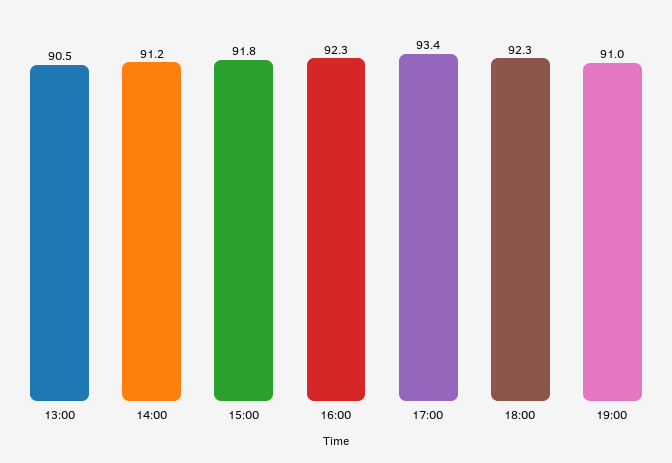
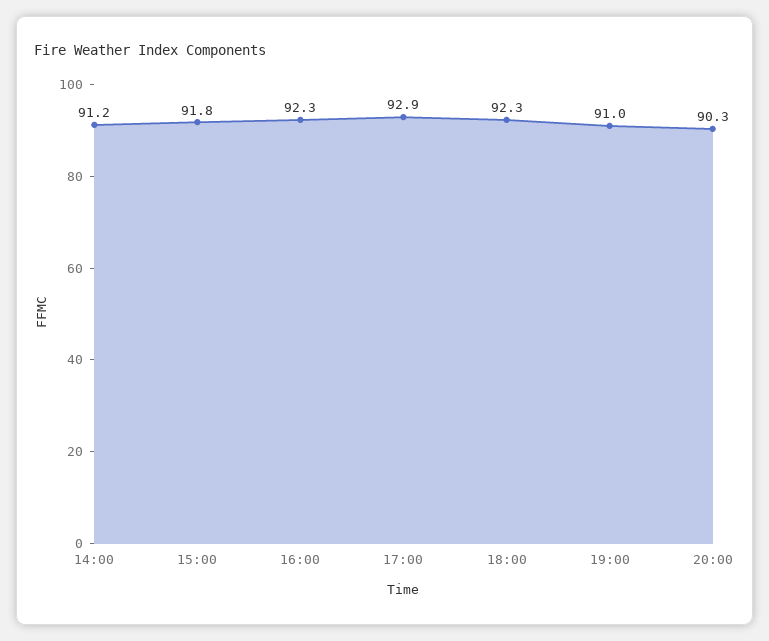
13:00: 90.5 -> none
17:00: 93.4 -> 92.9
20:00: none -> 90.3

